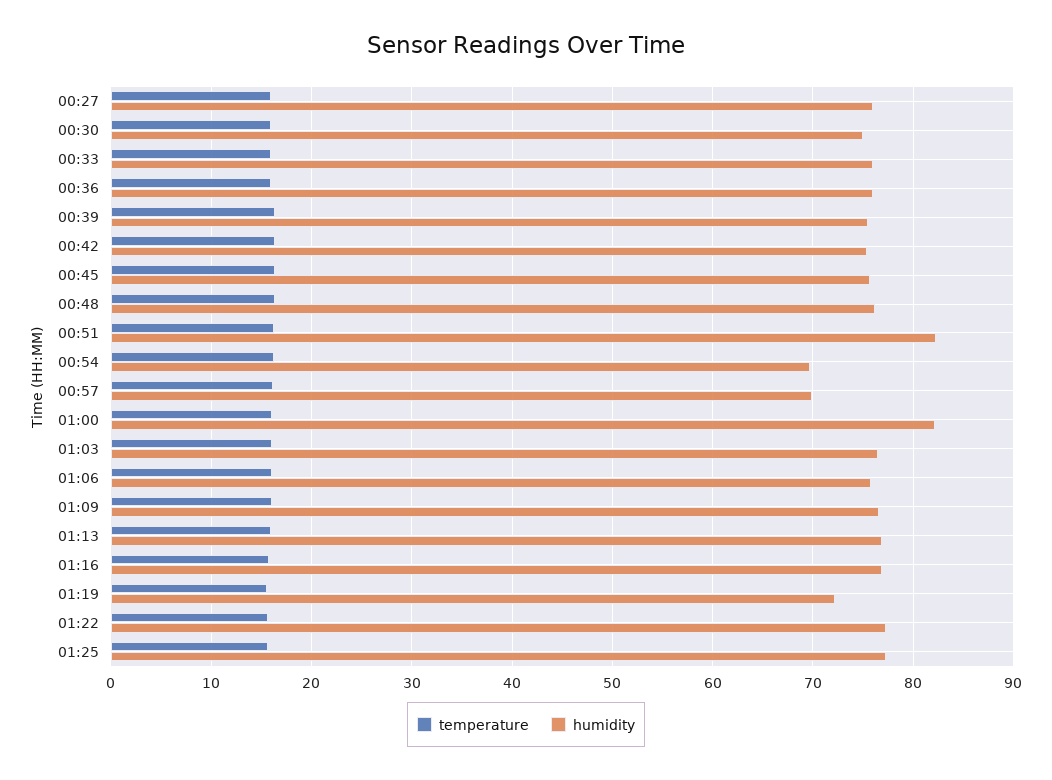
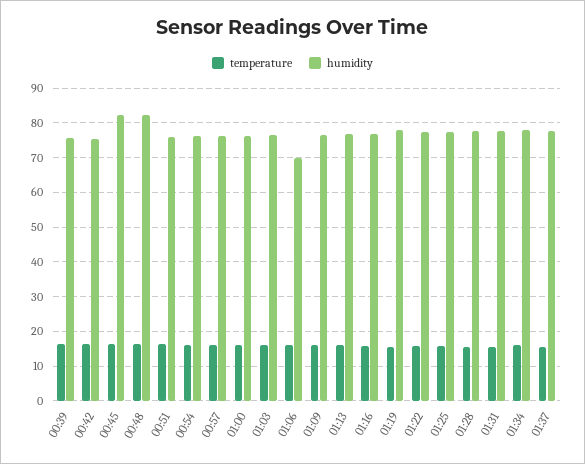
temperature, 00:27: 16 -> none
humidity, 00:27: 76 -> none
temperature, 00:30: 16 -> none
humidity, 00:30: 75 -> none
temperature, 00:33: 16 -> none
humidity, 00:33: 76 -> none
temperature, 00:36: 16 -> none
humidity, 00:36: 76 -> none
humidity, 00:45: 76 -> 82
humidity, 00:48: 76 -> 82
humidity, 00:51: 82 -> 76
humidity, 00:54: 70 -> 76
humidity, 00:57: 70 -> 76
humidity, 01:00: 82 -> 76
humidity, 01:06: 76 -> 70
humidity, 01:19: 72 -> 78
temperature, 01:28: none -> 16
humidity, 01:28: none -> 78
temperature, 01:31: none -> 16
humidity, 01:31: none -> 78
temperature, 01:34: none -> 16
humidity, 01:34: none -> 78
temperature, 01:37: none -> 16
humidity, 01:37: none -> 78

